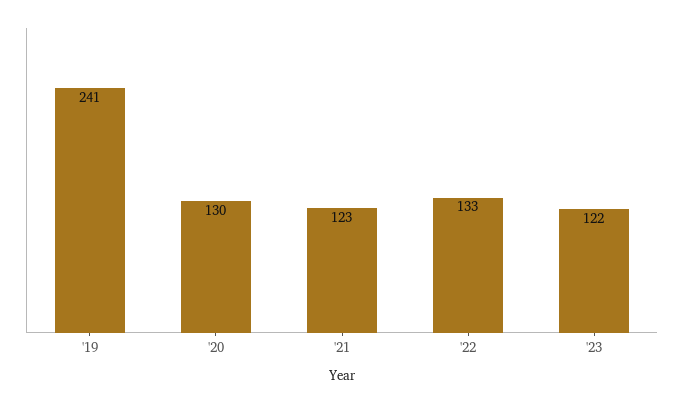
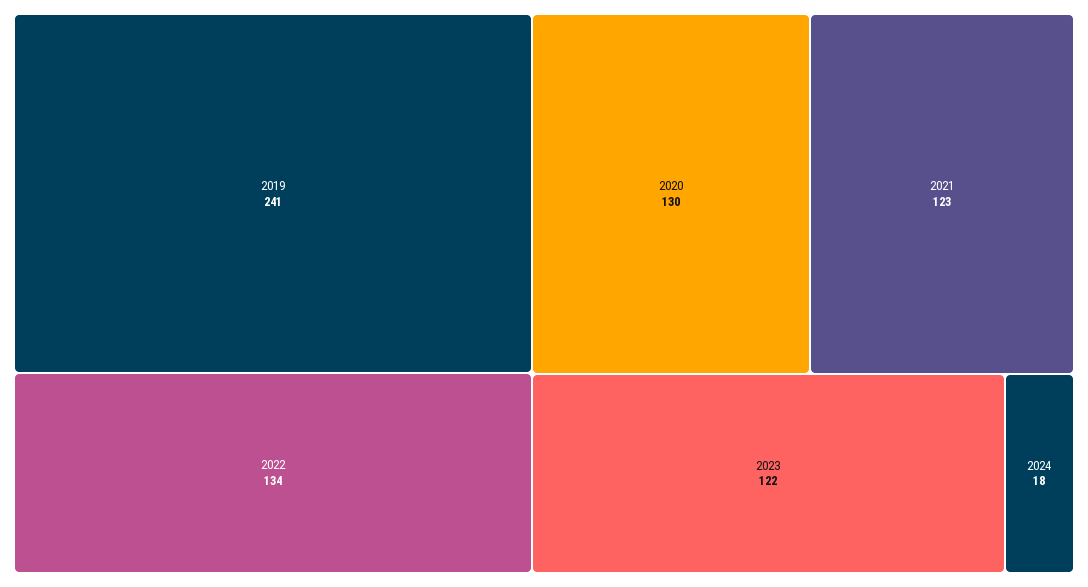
'22: 133 -> 134
2024: none -> 18

